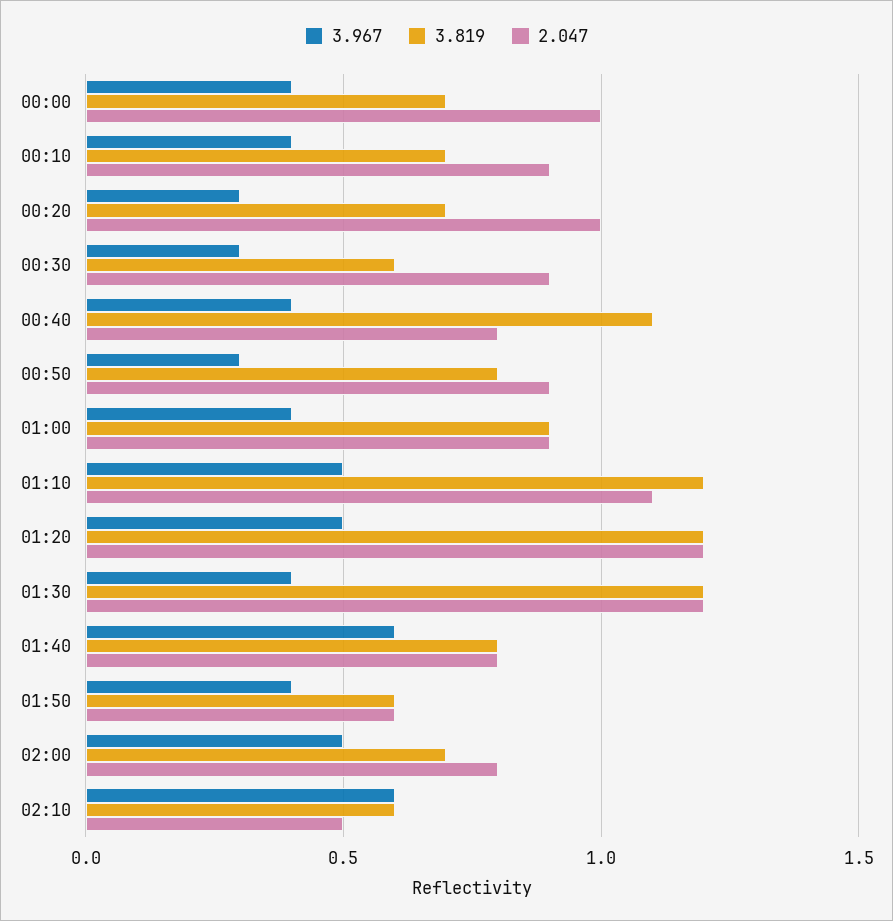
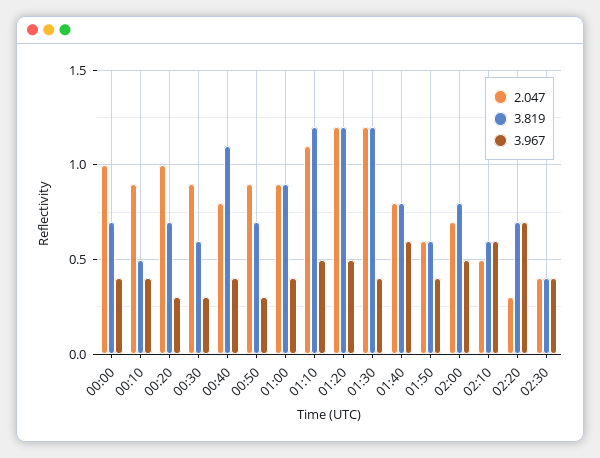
3.819, 00:10: 0.7 -> 0.5
3.819, 00:50: 0.8 -> 0.7
3.819, 02:00: 0.7 -> 0.8
2.047, 02:00: 0.8 -> 0.7
2.047, 02:20: none -> 0.3
3.819, 02:20: none -> 0.7
3.967, 02:20: none -> 0.7
2.047, 02:30: none -> 0.4
3.819, 02:30: none -> 0.4
3.967, 02:30: none -> 0.4

